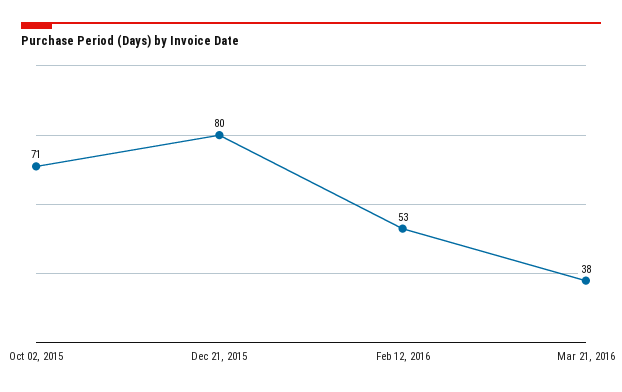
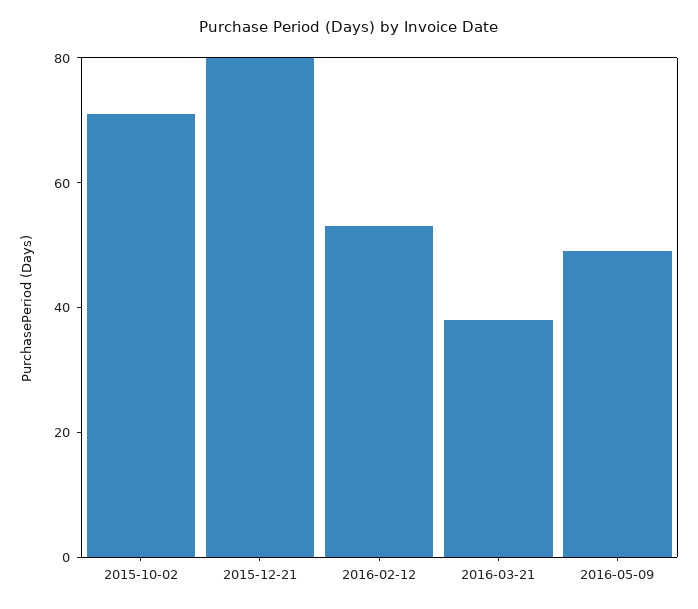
2016-05-09: none -> 50

